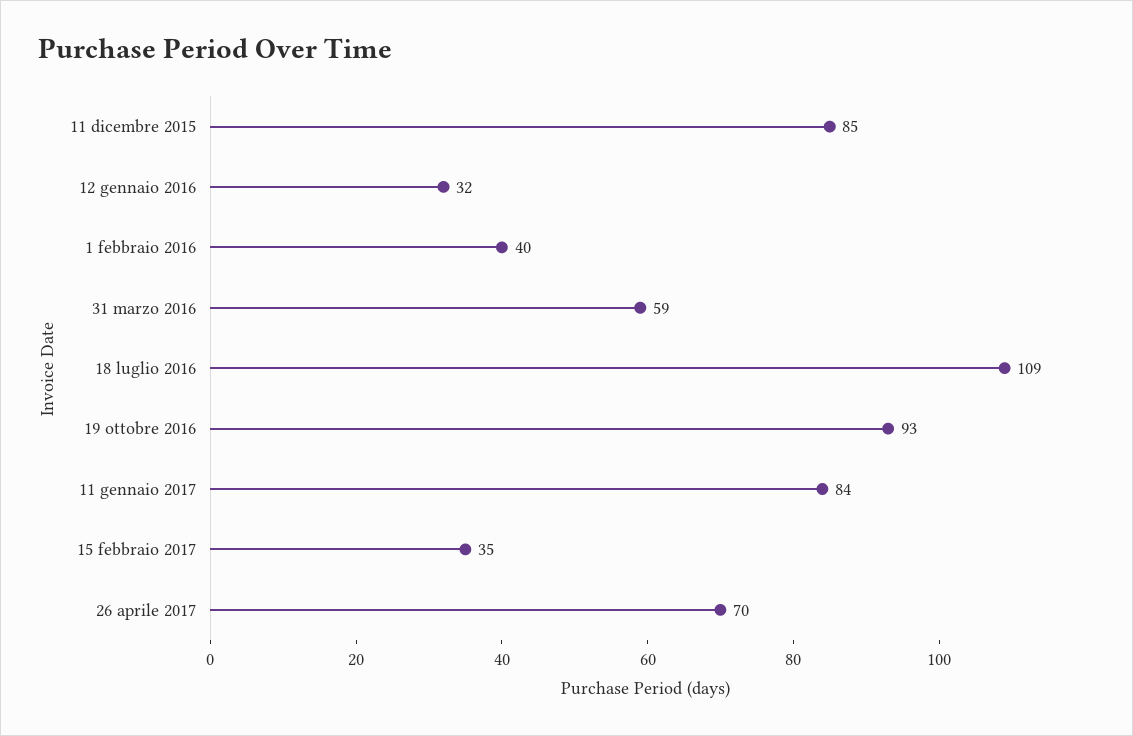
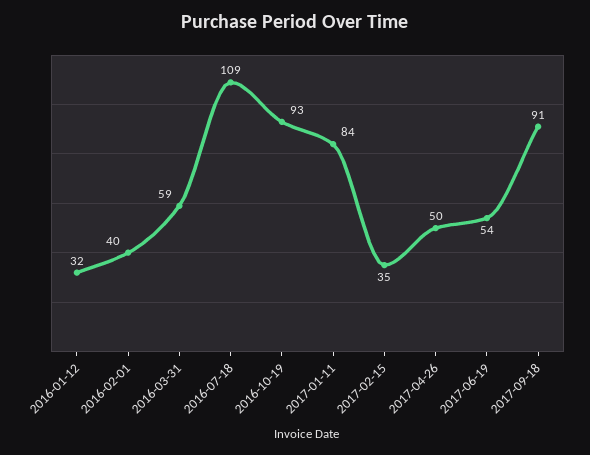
11 dicembre 2015: 85 -> none
26 aprile 2017: 70 -> 50
2017-06-19: none -> 54
2017-09-18: none -> 91

